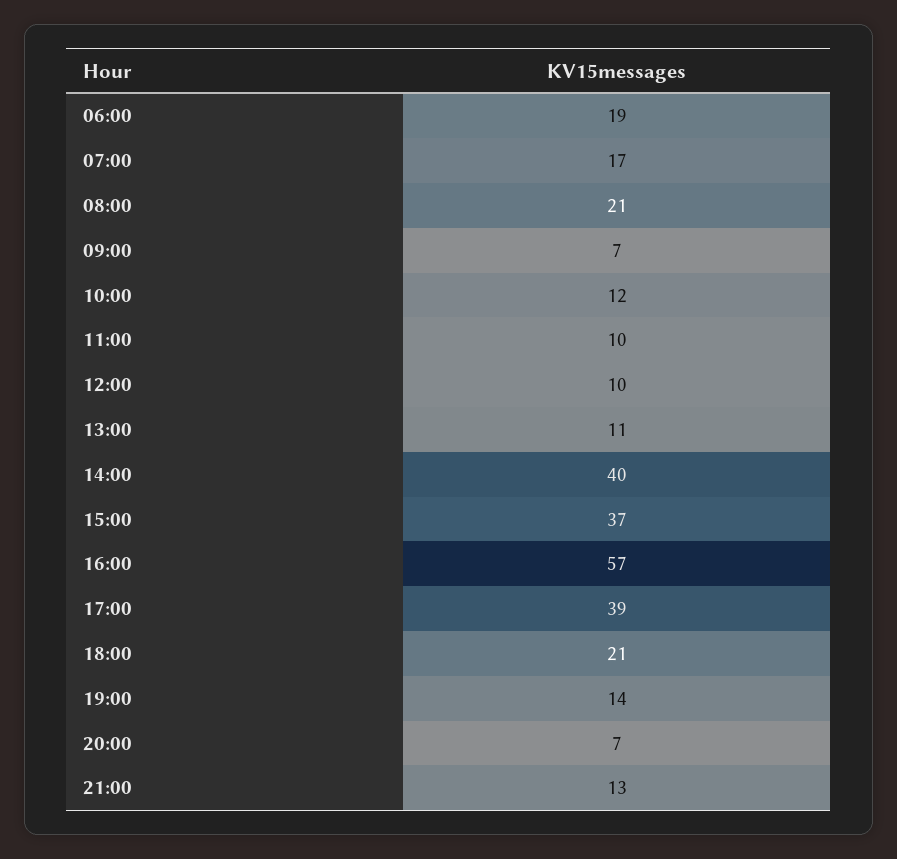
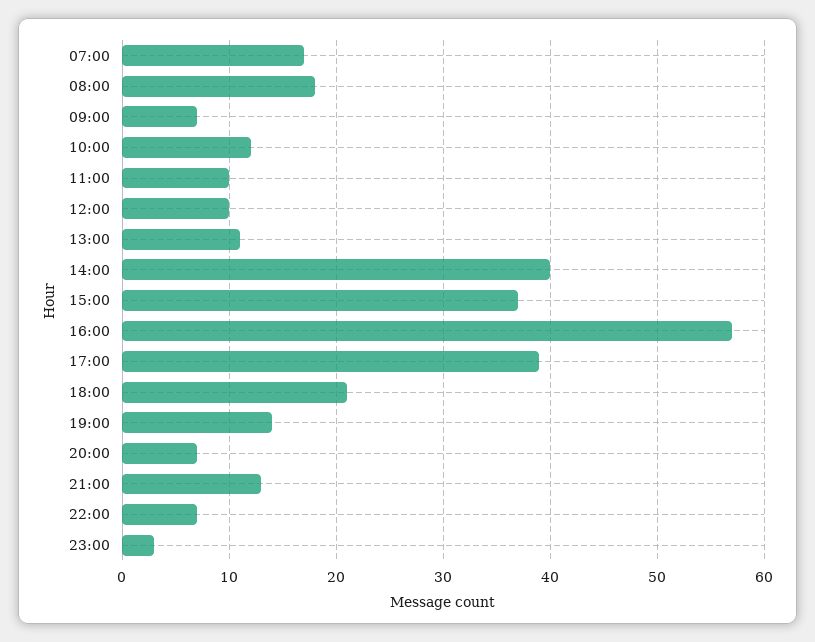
06:00: 19 -> none
08:00: 21 -> 18
22:00: none -> 7
23:00: none -> 3

